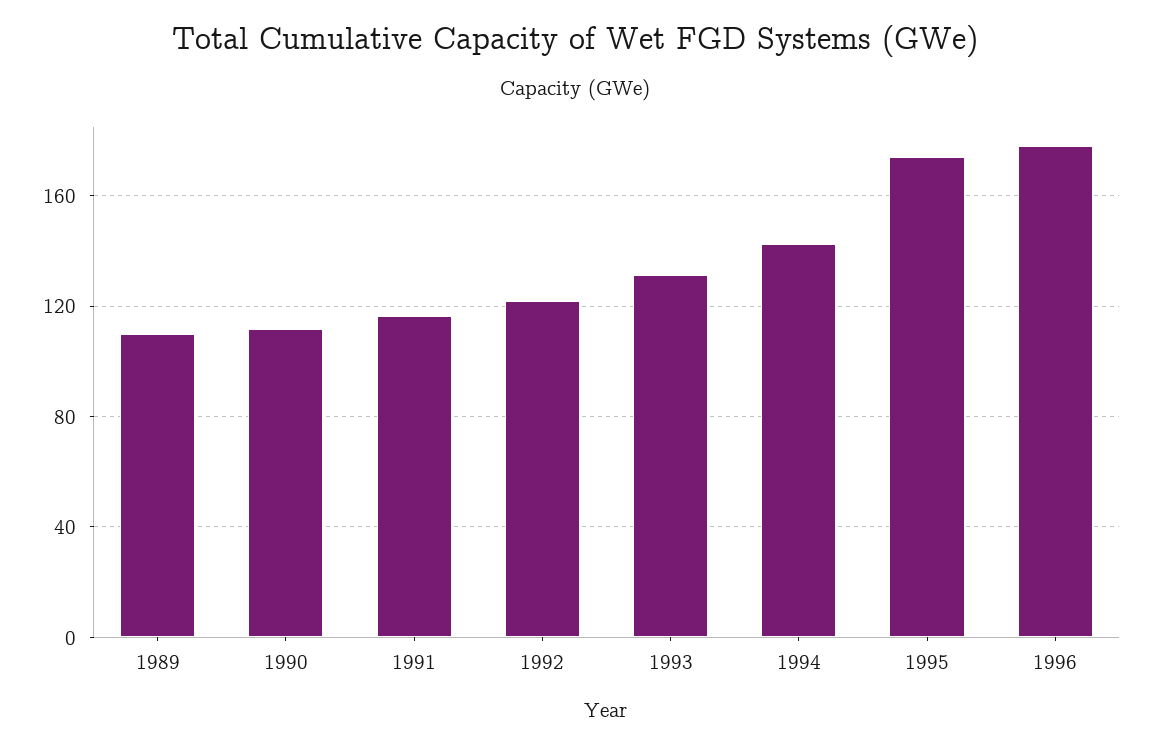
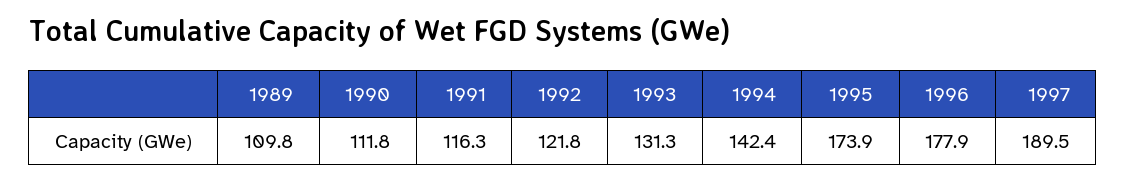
1997: none -> 189.5

